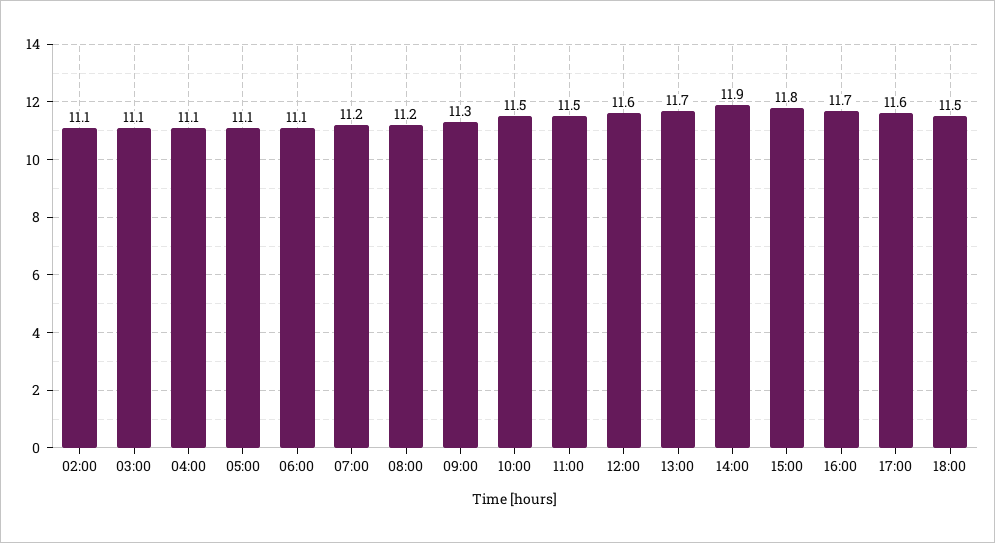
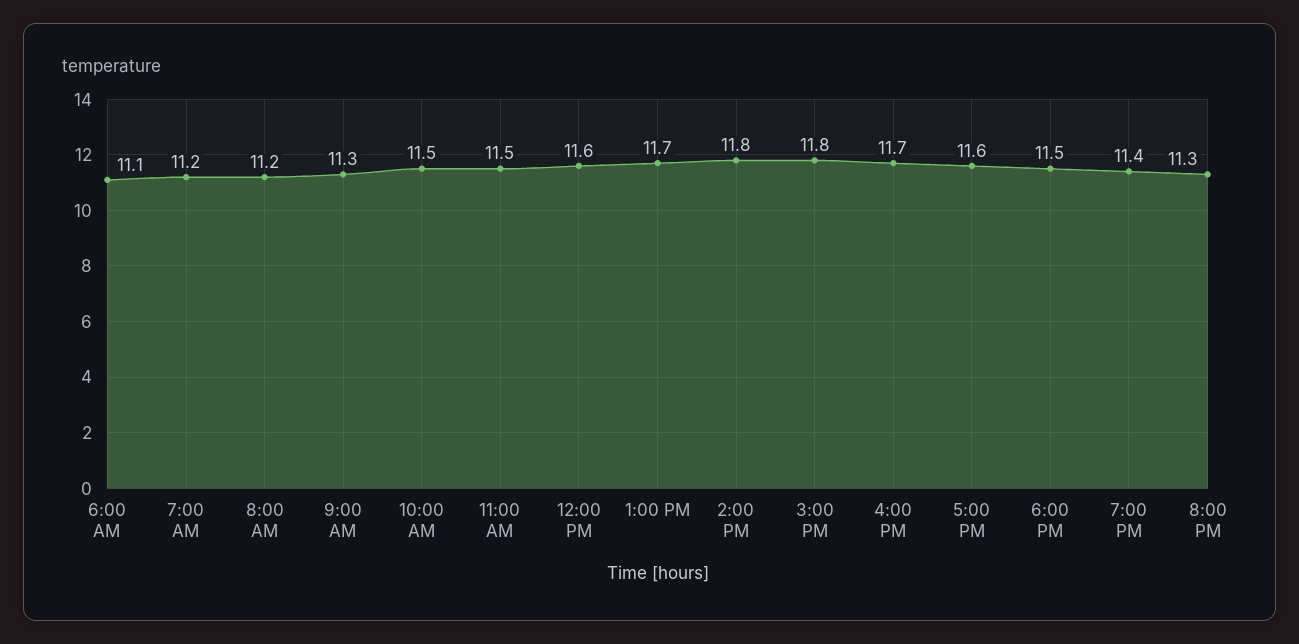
02:00: 11.1 -> none
03:00: 11.1 -> none
04:00: 11.1 -> none
05:00: 11.1 -> none
14:00: 11.9 -> 11.8
7:00 PM: none -> 11.4
8:00 PM: none -> 11.3

